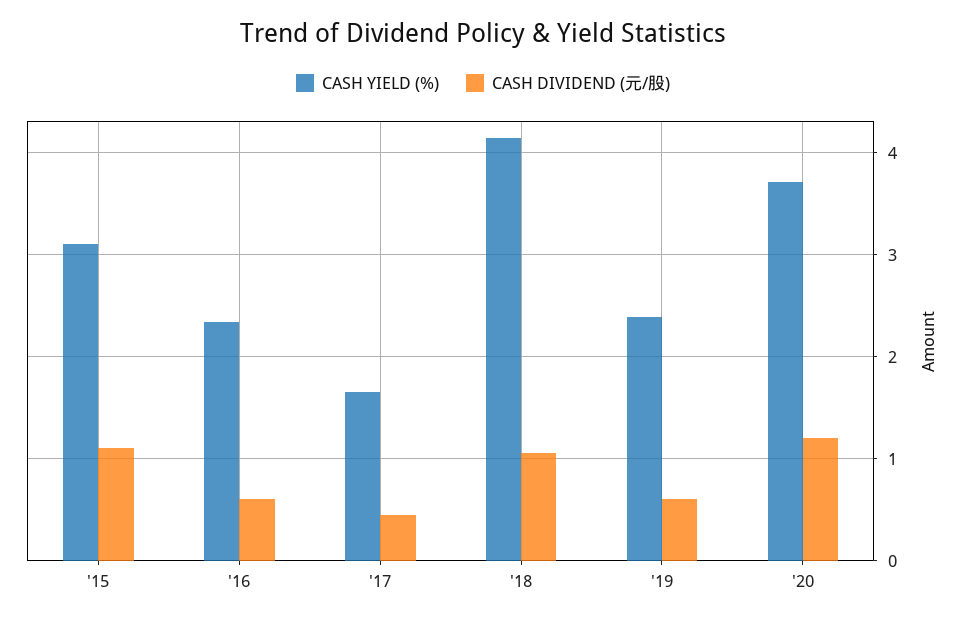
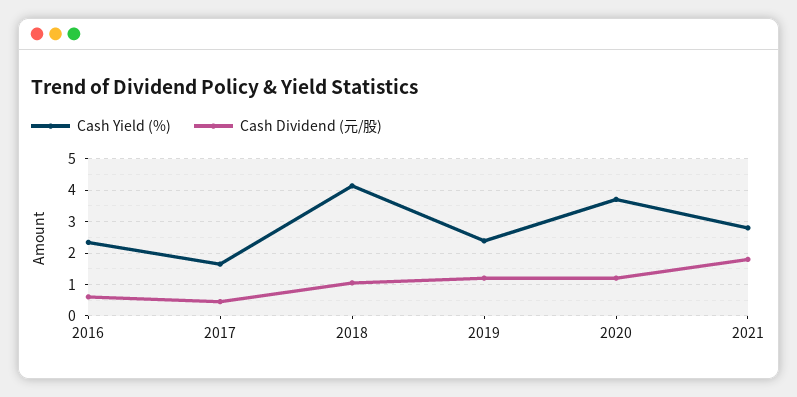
CASH YIELD (%), '15: 3.1 -> none
CASH DIVIDEND (元/股), '15: 1.1 -> none
CASH DIVIDEND (元/股), '19: 0.6 -> 1.2
CASH YIELD (%), 2021: none -> 2.8
CASH DIVIDEND (元/股), 2021: none -> 1.8

